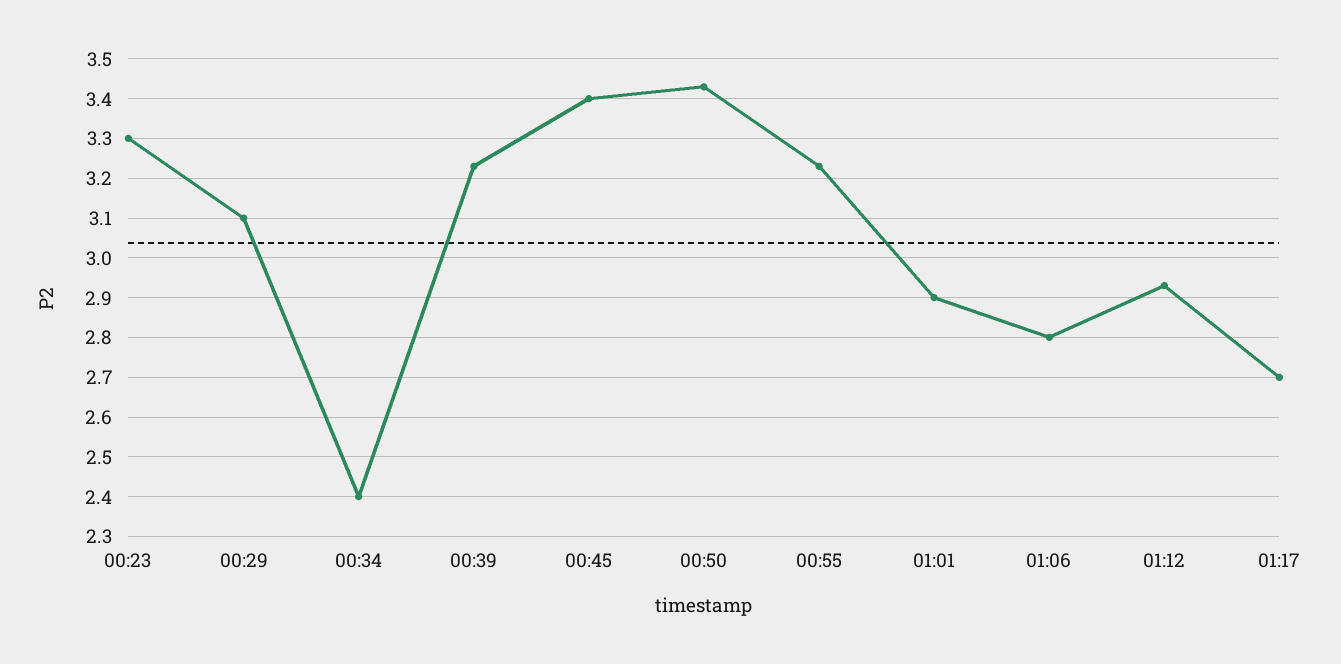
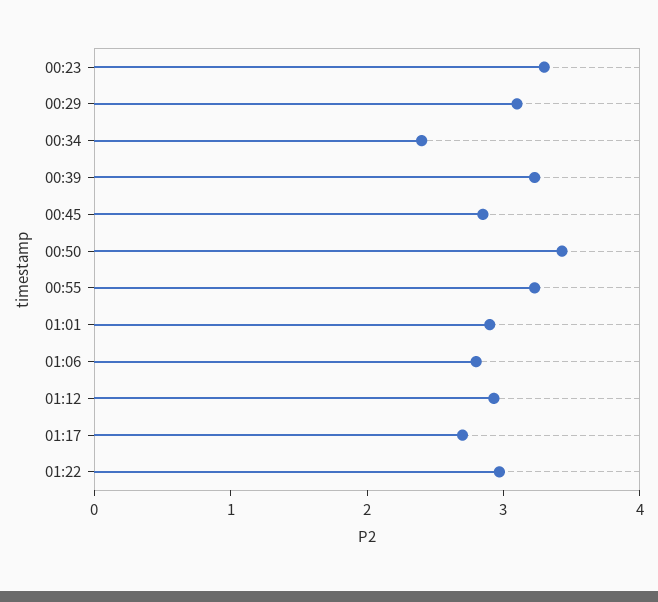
00:45: 3.4 -> 2.8
01:22: none -> 3

